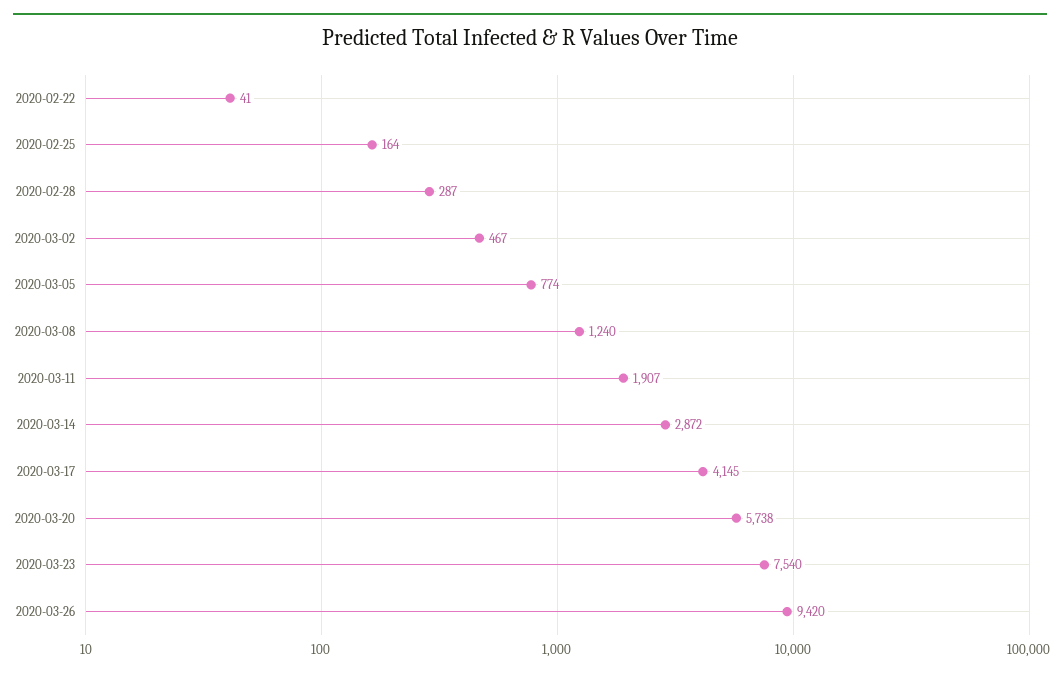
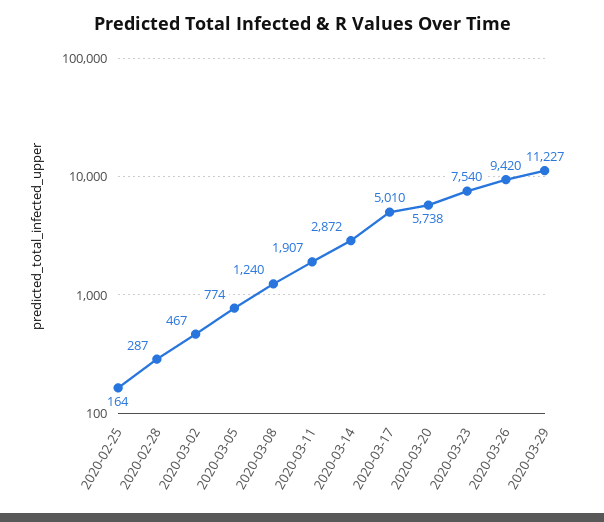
2020-02-22: 41 -> none
2020-03-17: 4145 -> 5010
2020-03-29: none -> 11227

